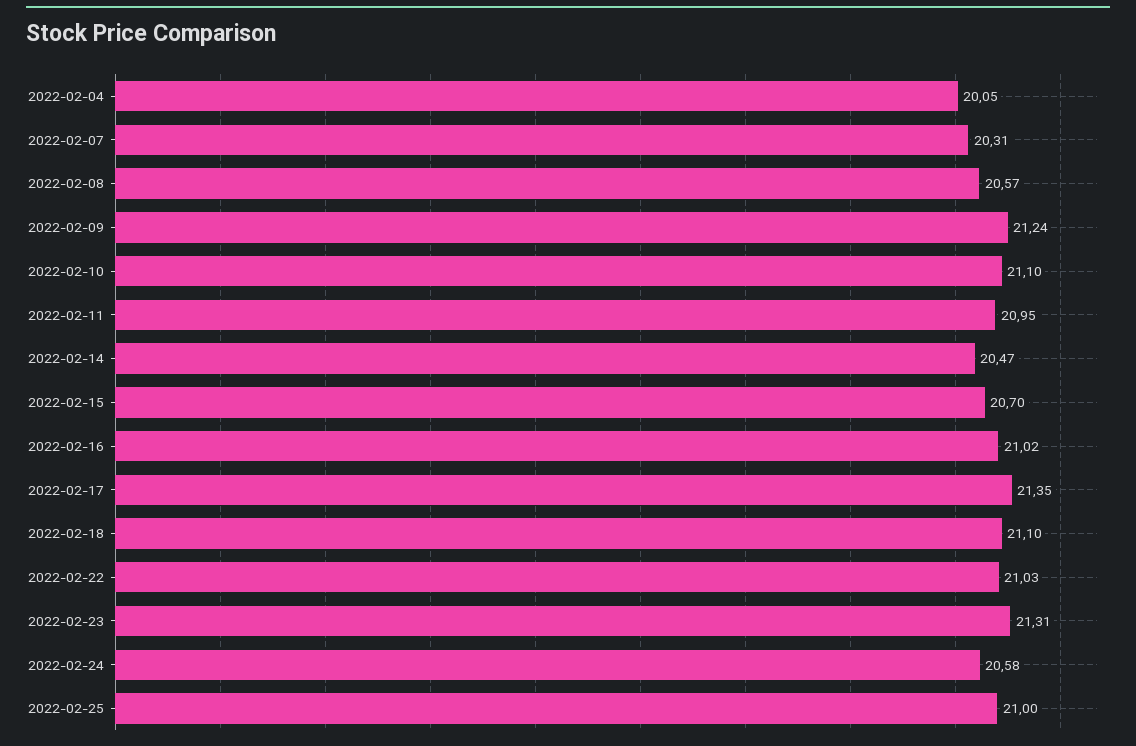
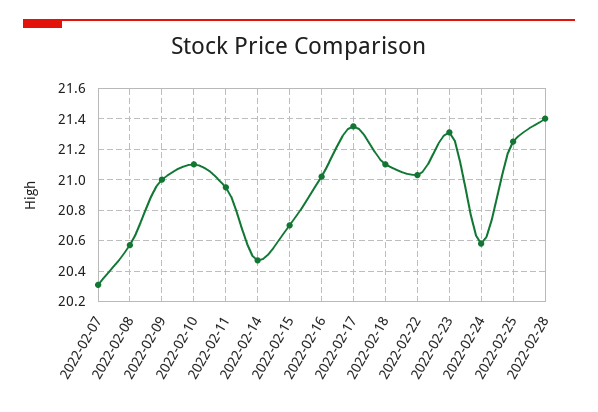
2022-02-04: 20.05 -> none
2022-02-09: 21.24 -> 21
2022-02-25: 21 -> 21.25
2022-02-28: none -> 21.4

